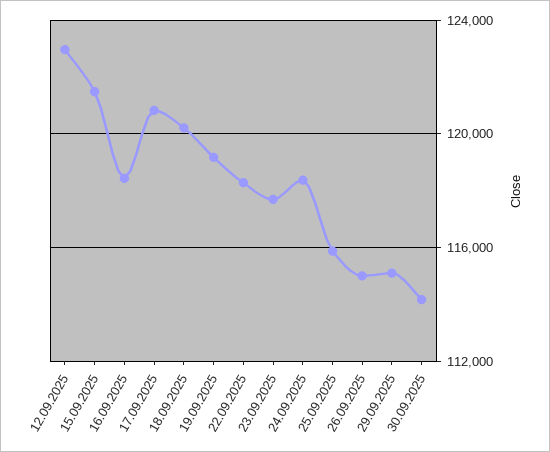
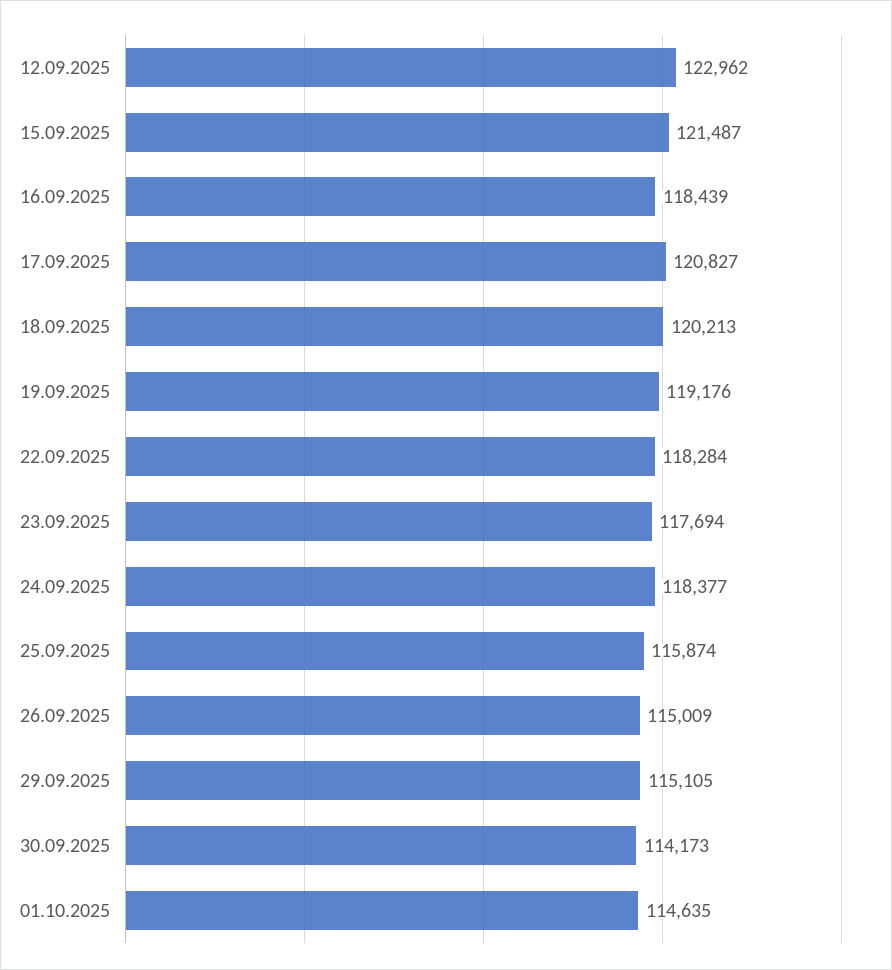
01.10.2025: none -> 114635

